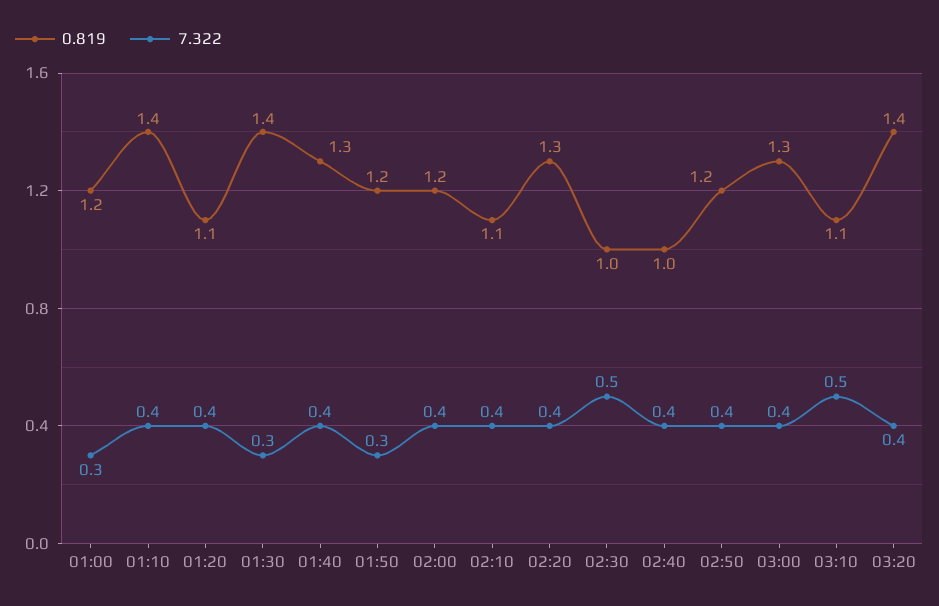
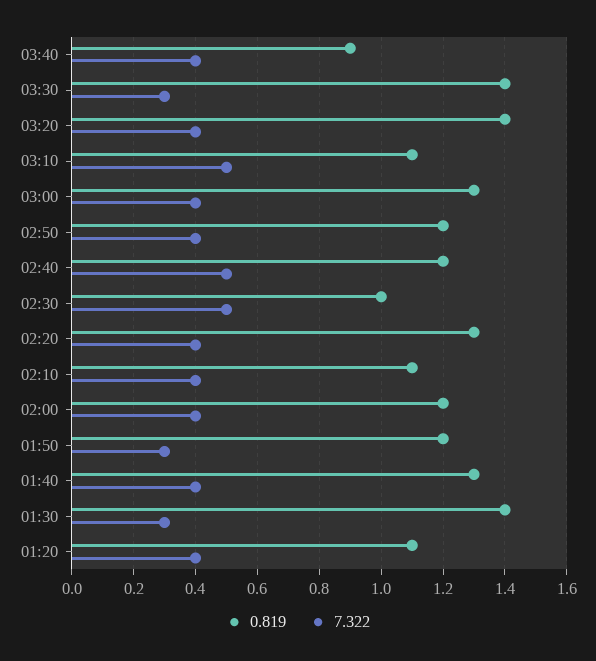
0.819, 01:00: 1.2 -> none
7.322, 01:00: 0.3 -> none
0.819, 01:10: 1.4 -> none
7.322, 01:10: 0.4 -> none
0.819, 02:40: 1 -> 1.2
7.322, 02:40: 0.4 -> 0.5
0.819, 03:40: none -> 0.9
7.322, 03:40: none -> 0.4
0.819, 03:30: none -> 1.4
7.322, 03:30: none -> 0.3

